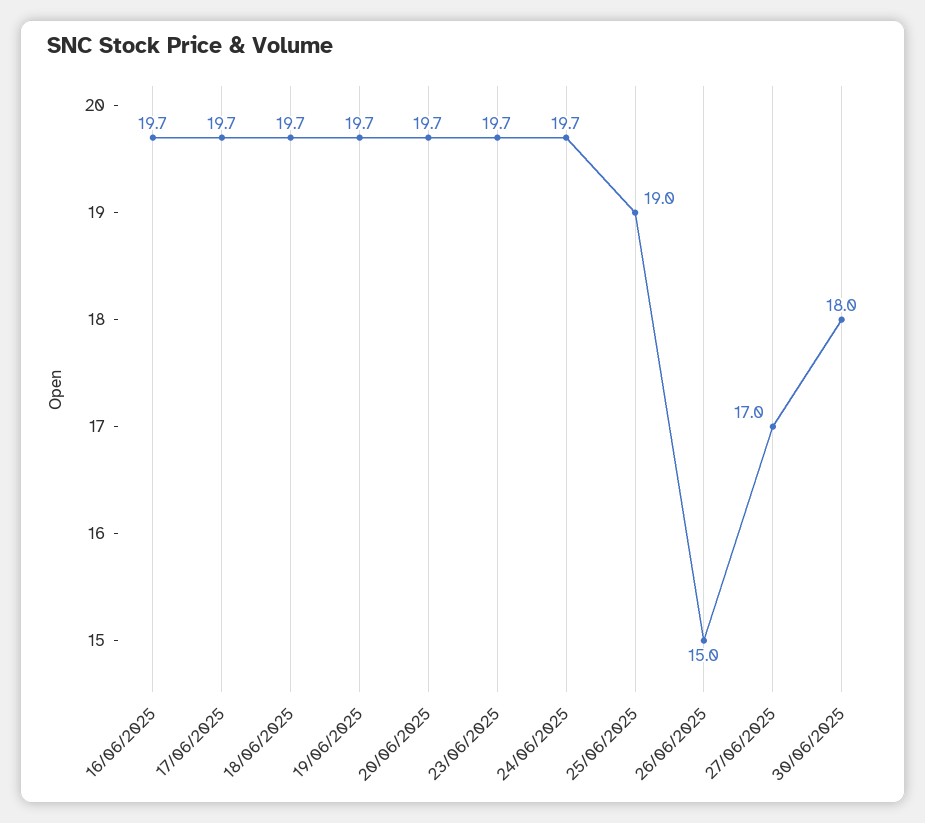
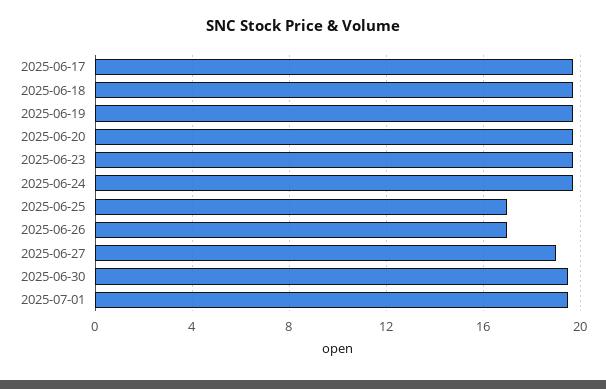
16/06/2025: 19.7 -> none
25/06/2025: 19 -> 17
26/06/2025: 15 -> 17
27/06/2025: 17 -> 19
30/06/2025: 18 -> 19.5
2025-07-01: none -> 19.5

